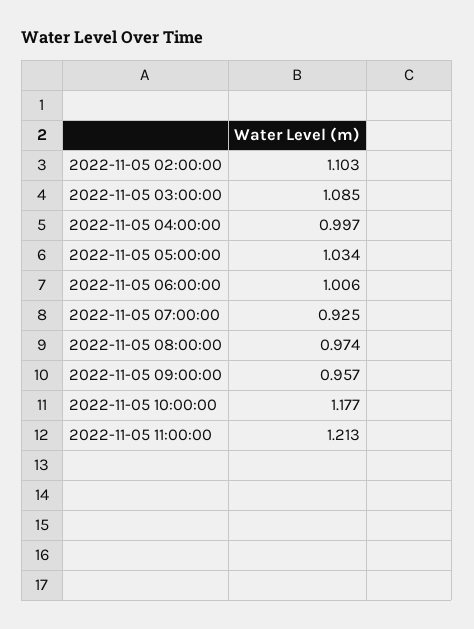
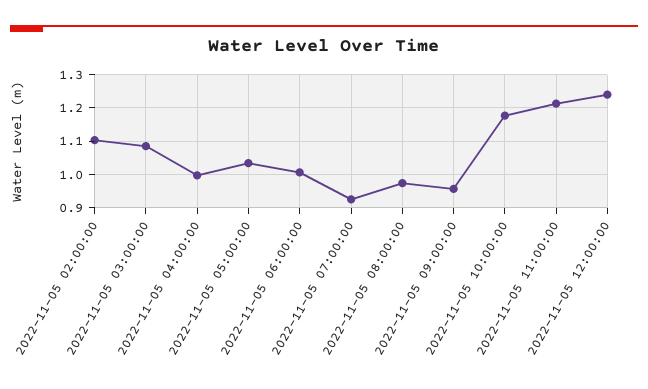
2022-11-05 12:00:00: none -> 1.24

